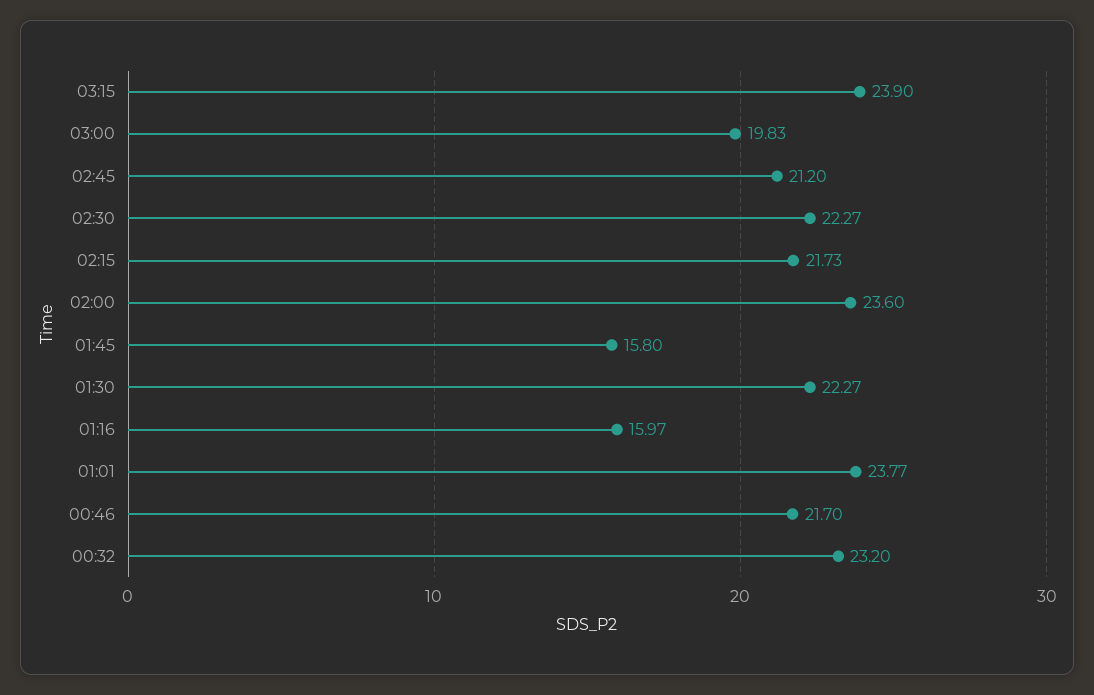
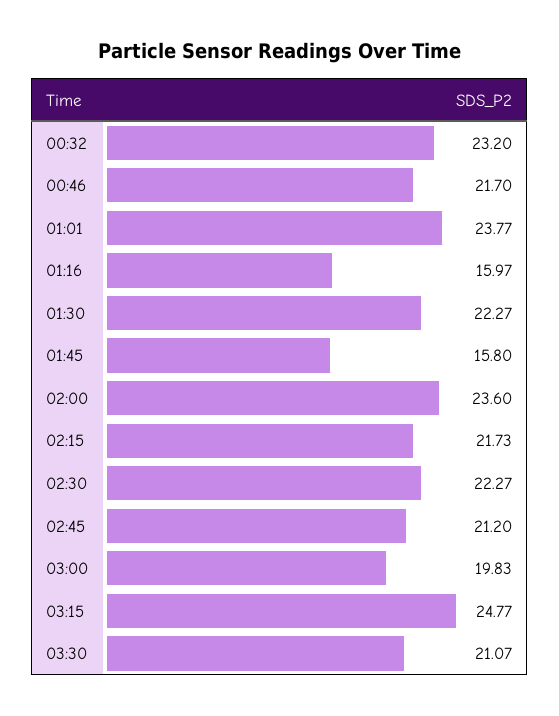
03:15: 23.9 -> 24.77
03:30: none -> 21.07

